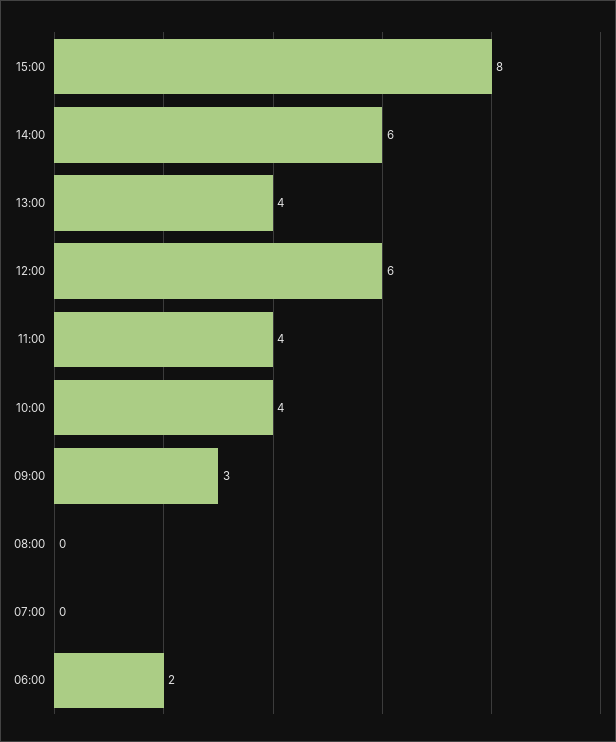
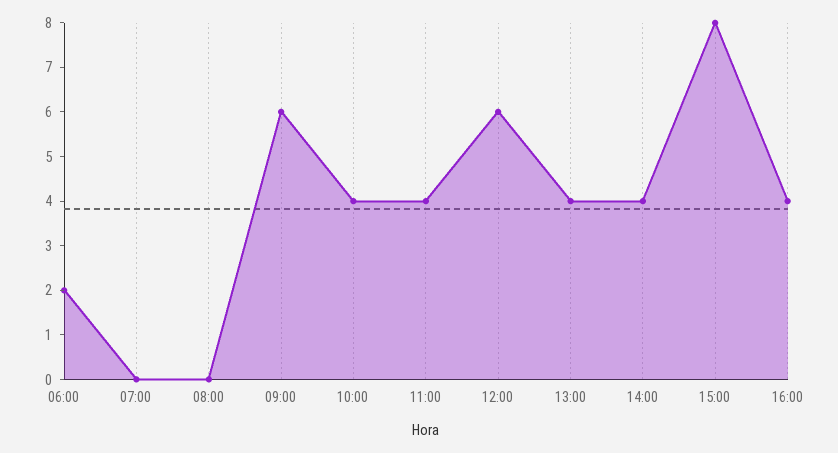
14:00: 6 -> 4
09:00: 3 -> 6
16:00: none -> 4

